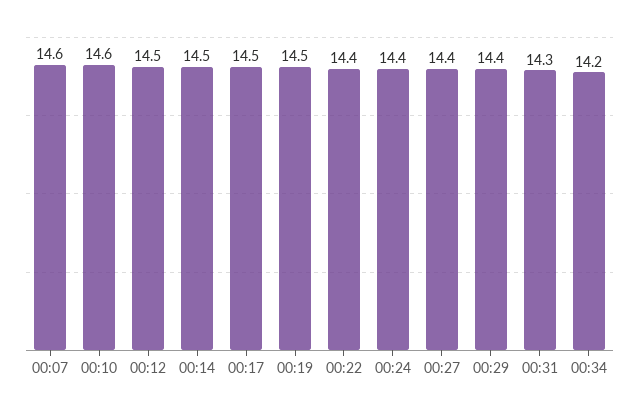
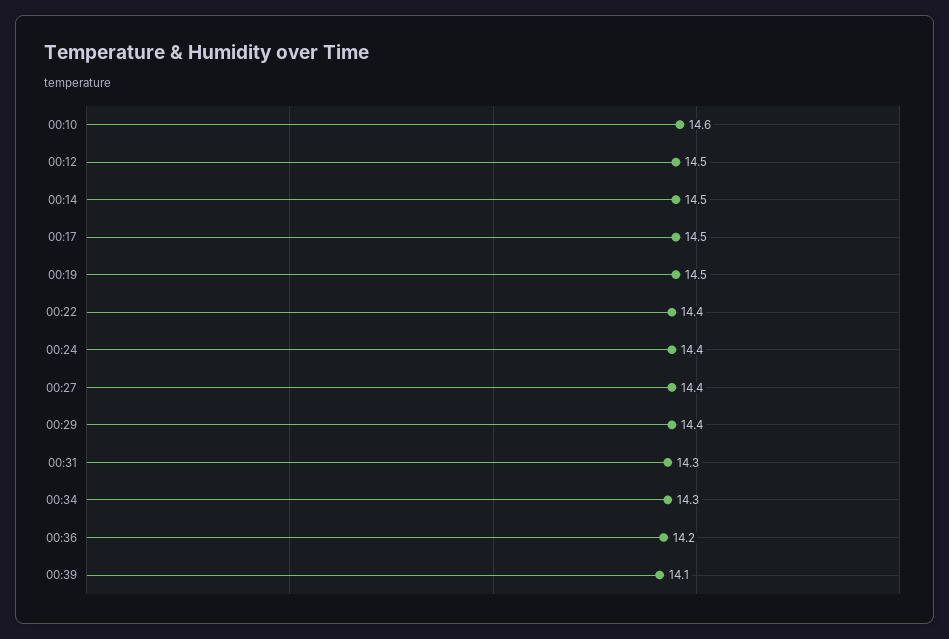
00:07: 14.6 -> none
00:34: 14.2 -> 14.3
00:36: none -> 14.2
00:39: none -> 14.1

